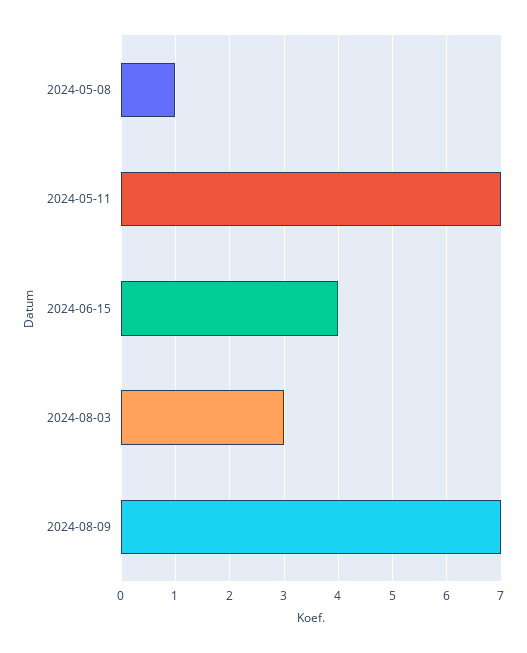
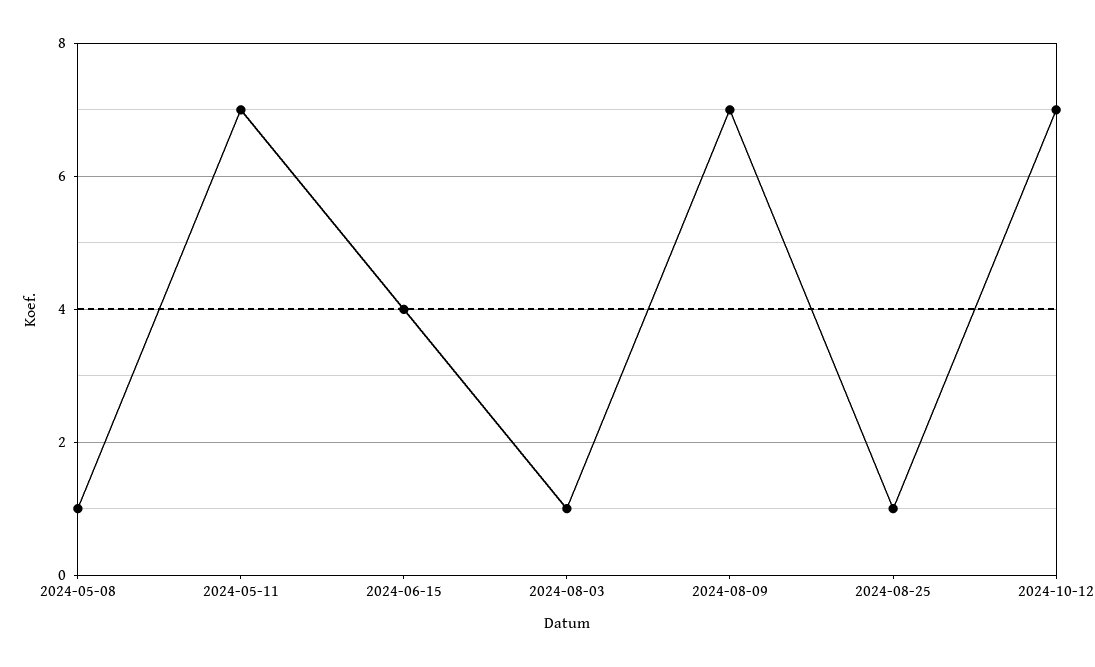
2024-08-03: 3 -> 1
2024-08-25: none -> 1
2024-10-12: none -> 7

